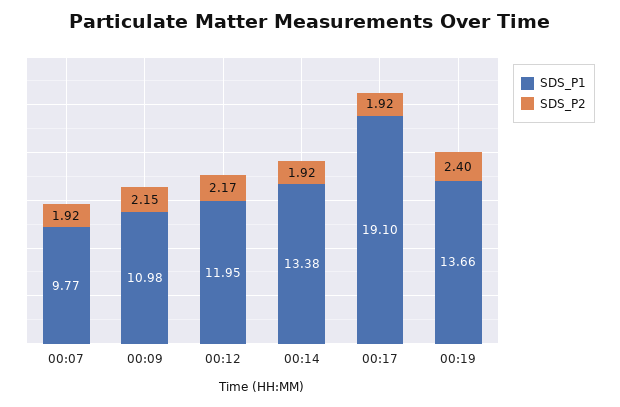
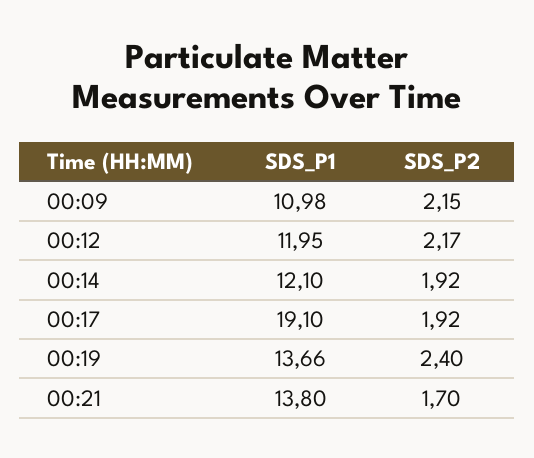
SDS_P1, 00:07: 9.77 -> none
SDS_P2, 00:07: 1.92 -> none
SDS_P1, 00:14: 13.38 -> 12.1
SDS_P1, 00:21: none -> 13.8
SDS_P2, 00:21: none -> 1.7

